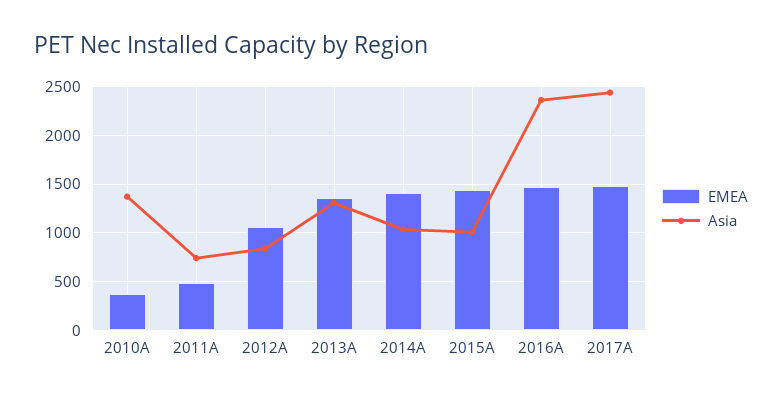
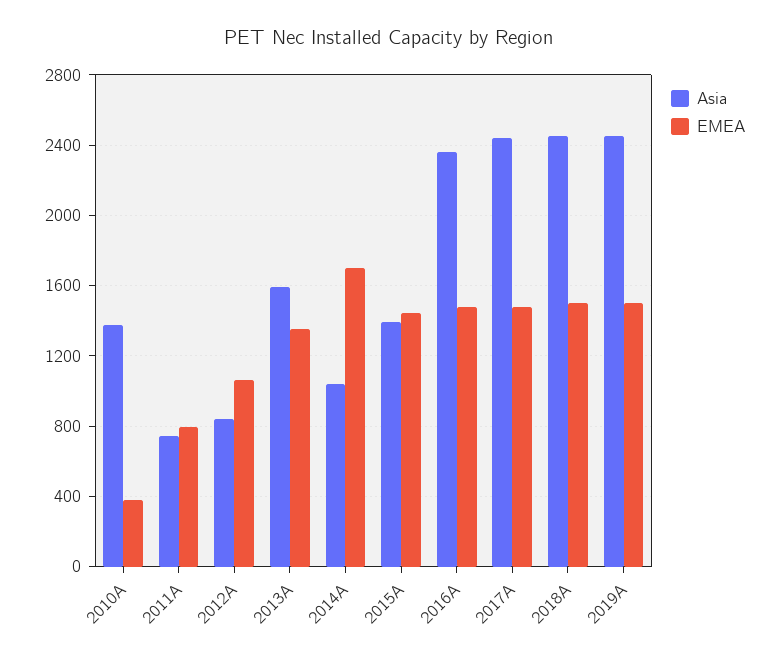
EMEA, 2011A: 500 -> 800
Asia, 2013A: 1300 -> 1600
EMEA, 2014A: 1400 -> 1700
Asia, 2015A: 1000 -> 1400
Asia, 2018A: none -> 2450
EMEA, 2018A: none -> 1500
Asia, 2019A: none -> 2450
EMEA, 2019A: none -> 1500

